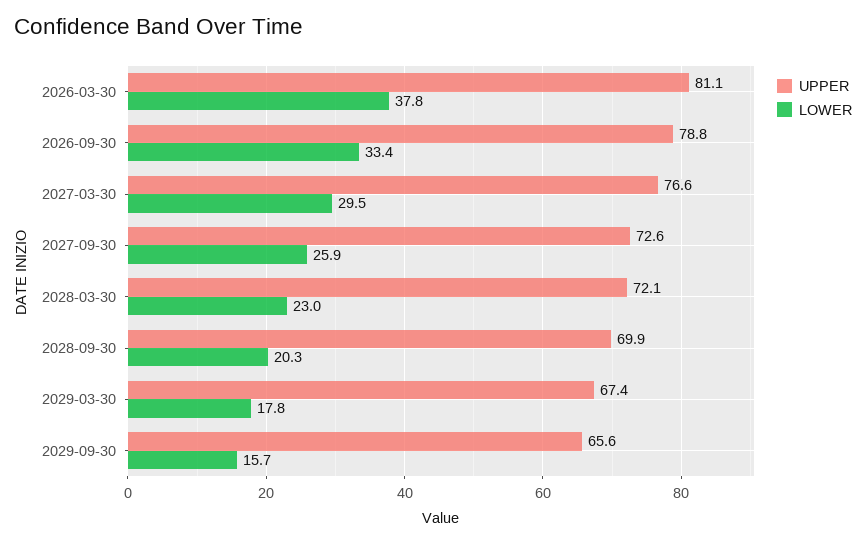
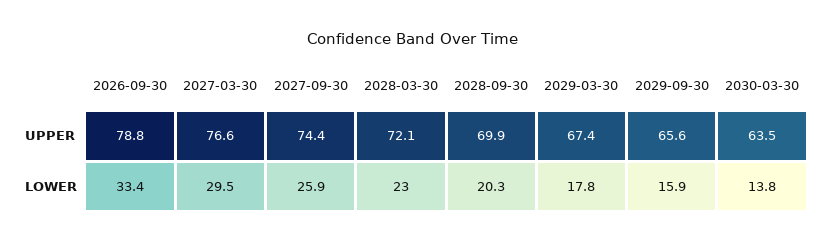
UPPER, 2026-03-30: 81.1 -> none
LOWER, 2026-03-30: 37.8 -> none
UPPER, 2027-09-30: 72.6 -> 74.4
LOWER, 2029-09-30: 15.7 -> 15.9
UPPER, 2030-03-30: none -> 63.5
LOWER, 2030-03-30: none -> 13.8

